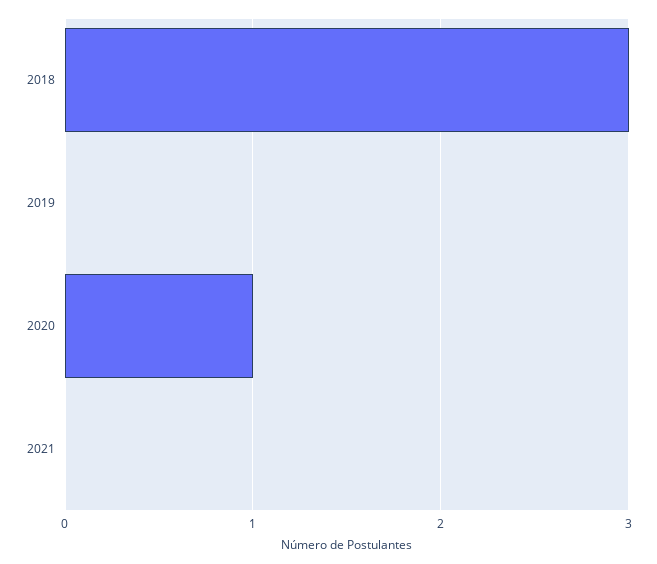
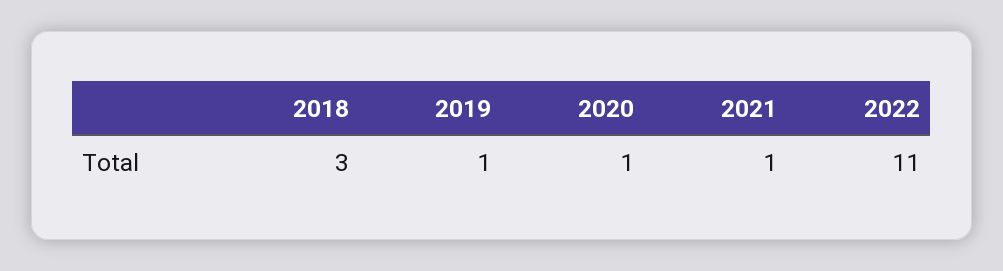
2019: 0 -> 1
2021: 0 -> 1
2022: none -> 11

